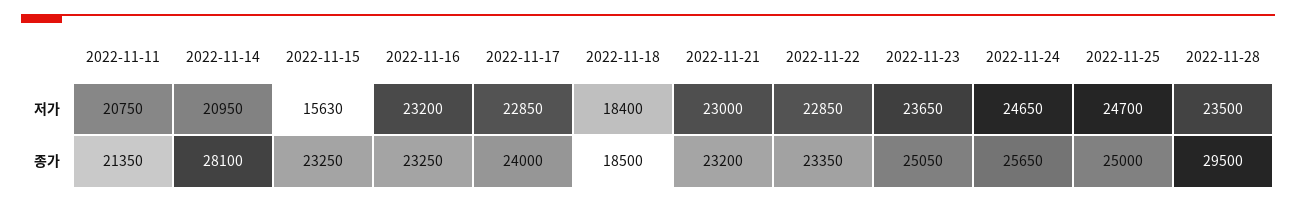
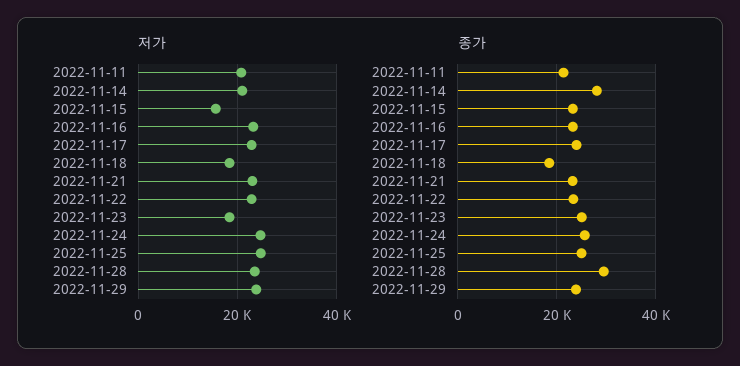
저가, 2022-11-23: 23650 -> 18000
저가, 2022-11-29: none -> 24000
종가, 2022-11-29: none -> 24000

